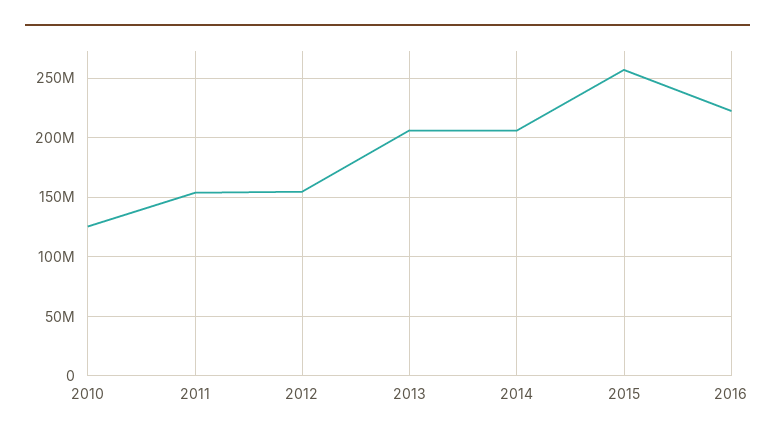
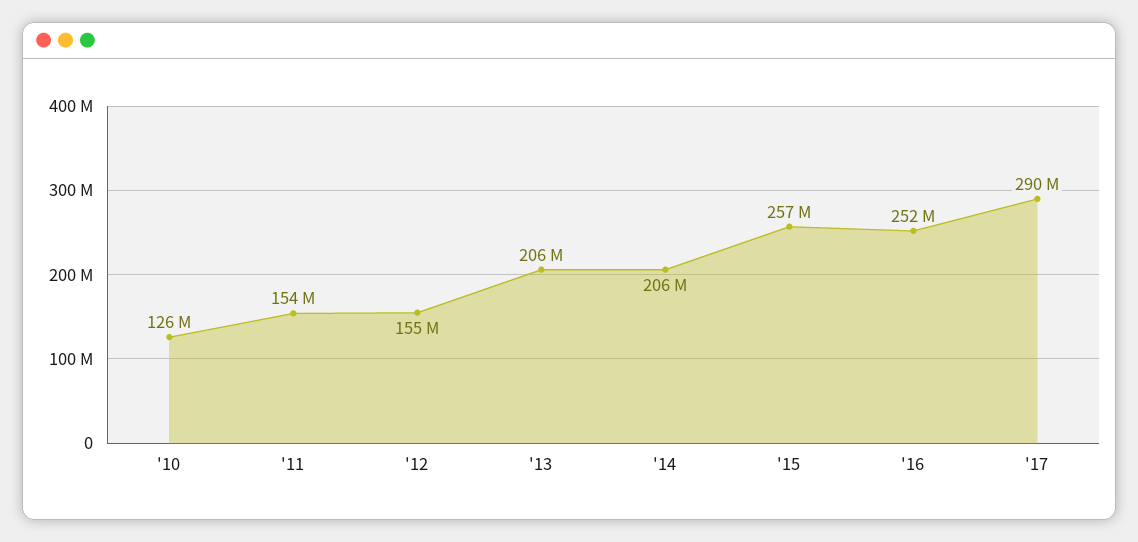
2016: 220000000 -> 252000000
'17: none -> 290000000

